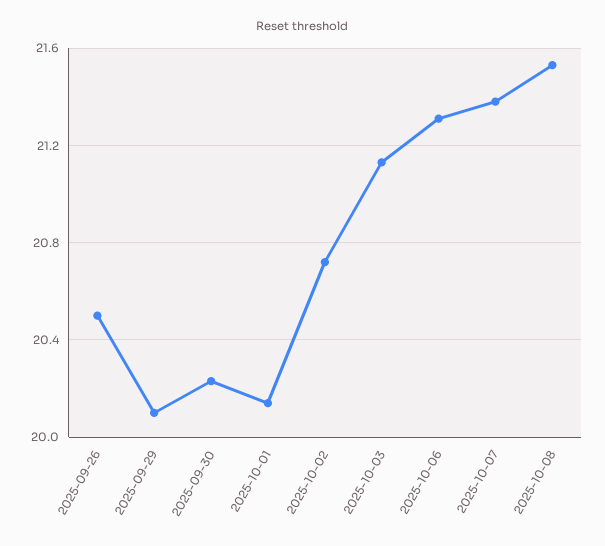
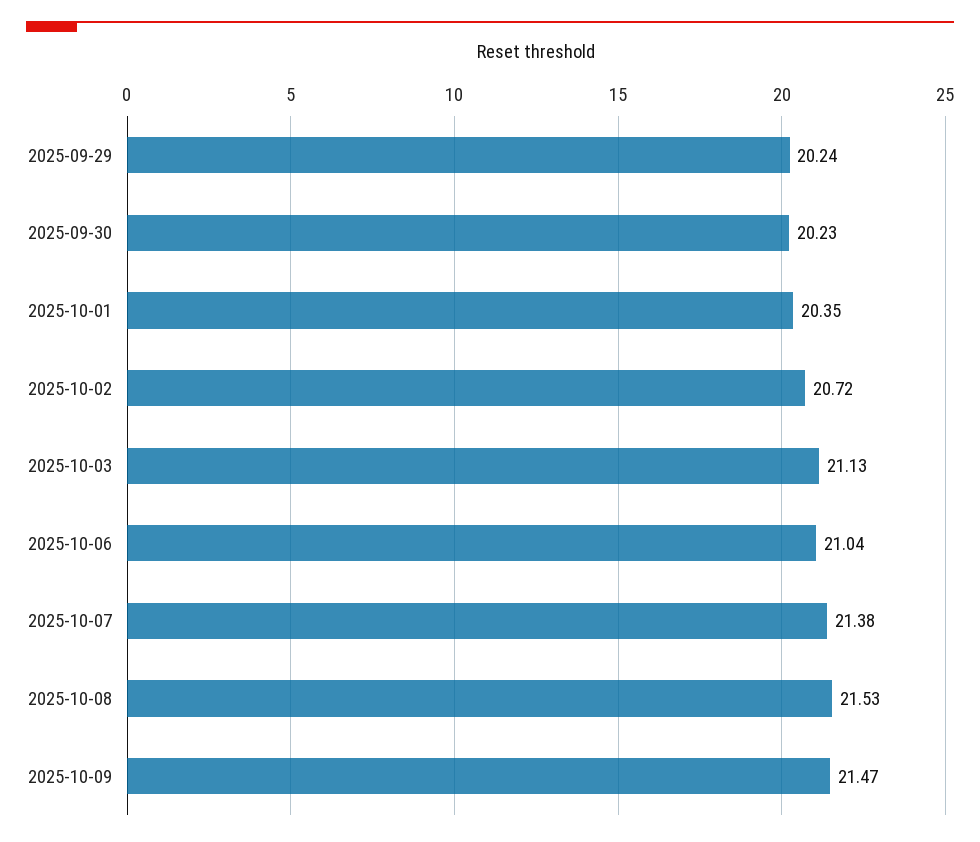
2025-09-26: 20.5 -> none
2025-09-29: 20.1 -> 20.24
2025-10-01: 20.15 -> 20.35
2025-10-06: 21.3 -> 21.04
2025-10-09: none -> 21.47

